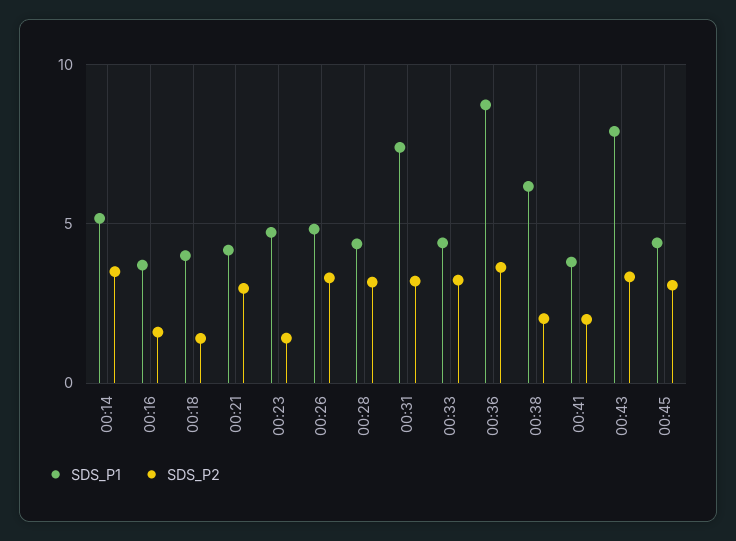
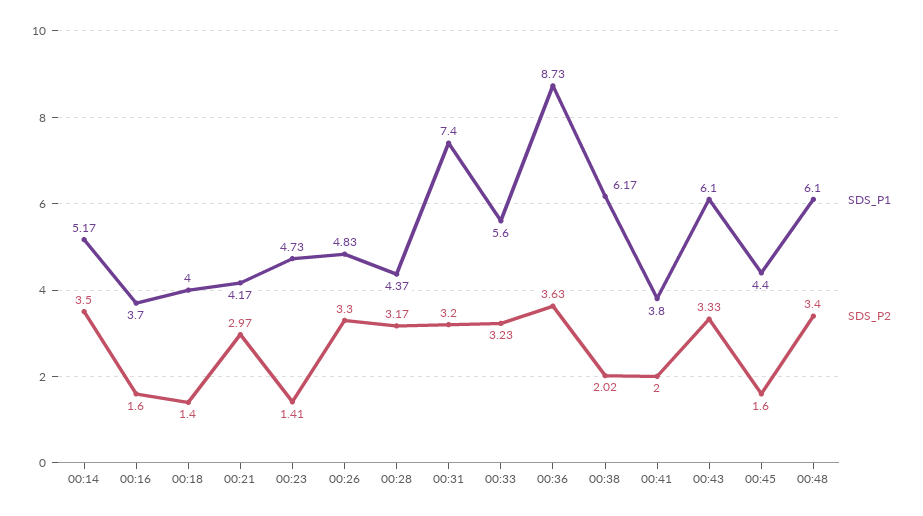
SDS_P1, 00:33: 4.5 -> 5.6
SDS_P1, 00:43: 8 -> 6.1
SDS_P2, 00:45: 3 -> 1.6
SDS_P1, 00:48: none -> 6.1
SDS_P2, 00:48: none -> 3.4

